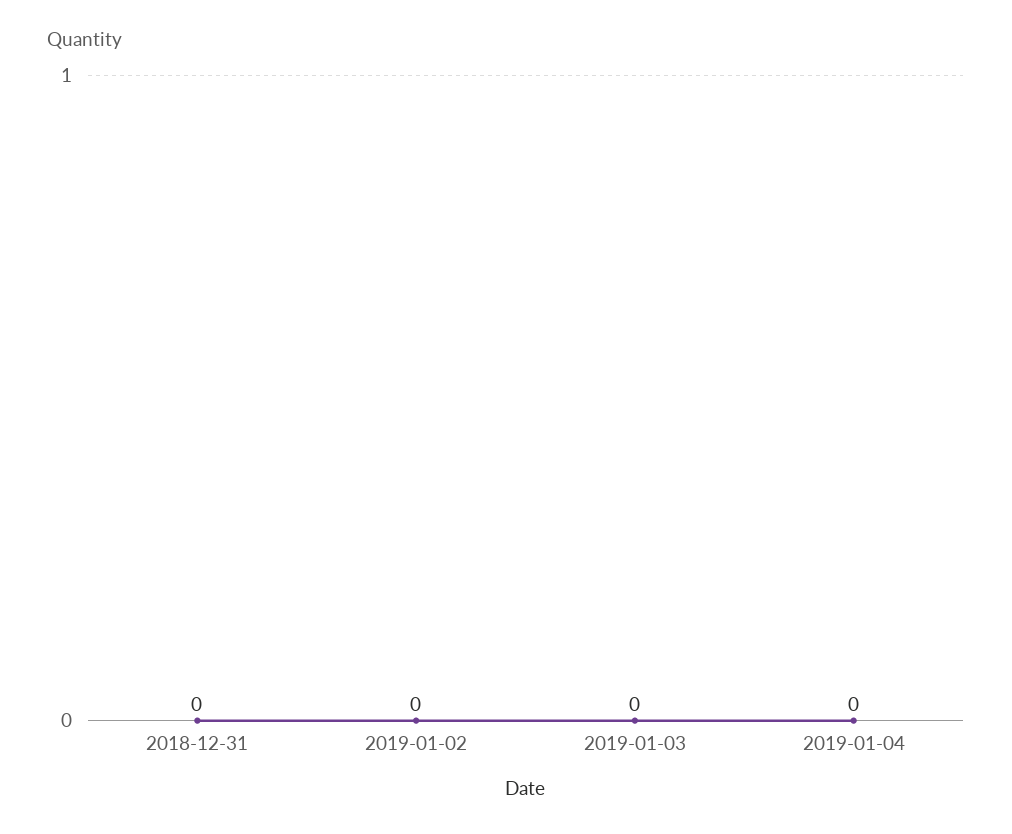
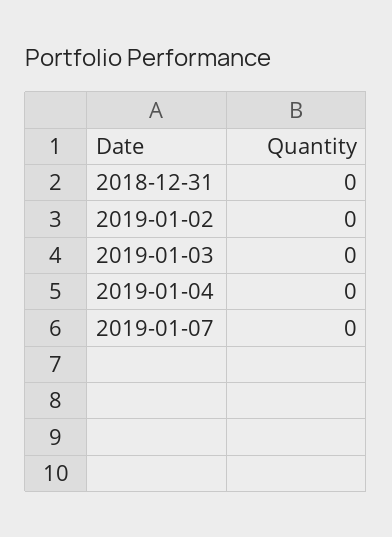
2019-01-07: none -> 0

